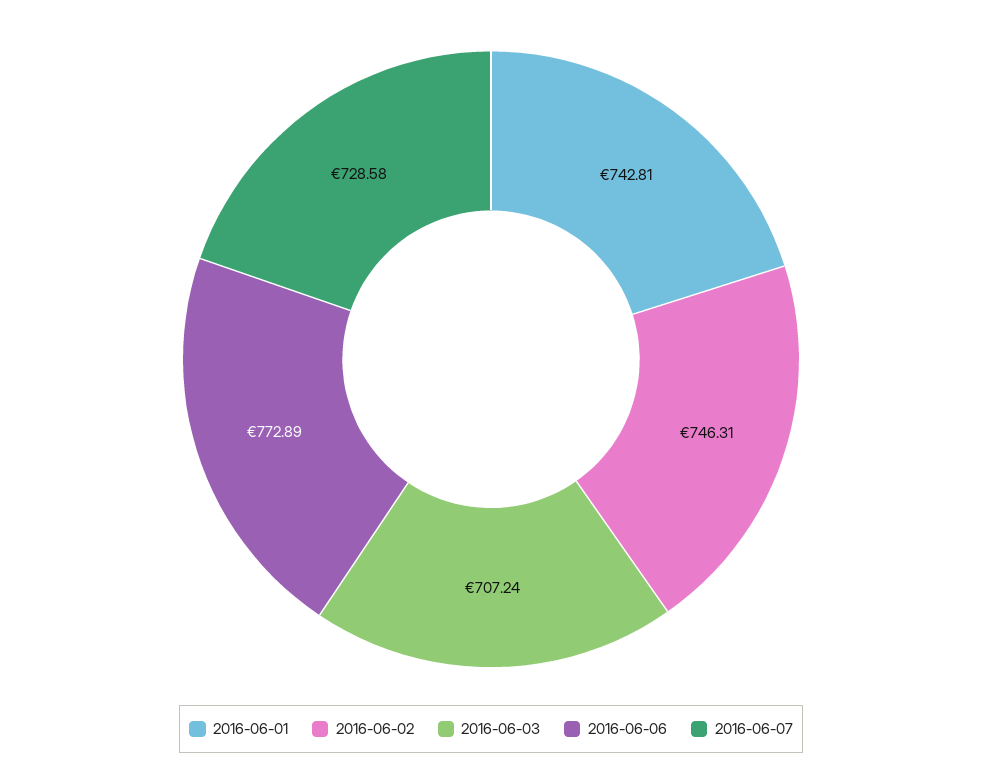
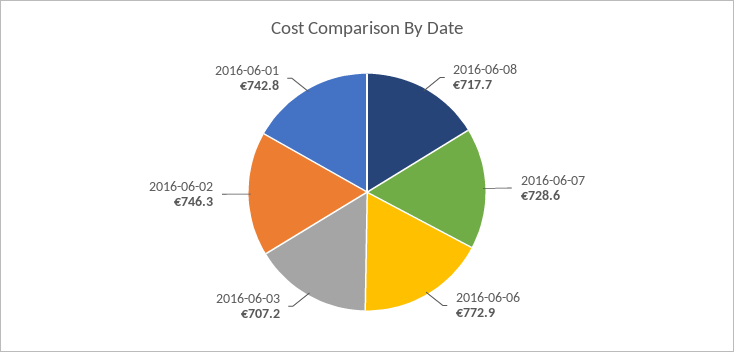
2016-06-08: none -> 717.7

